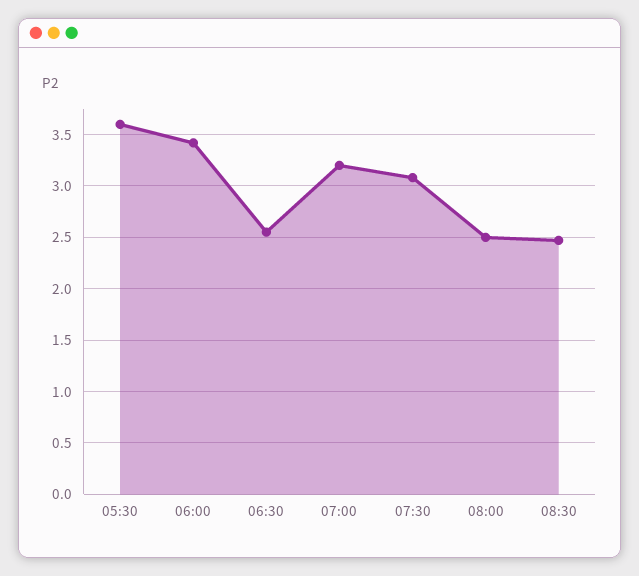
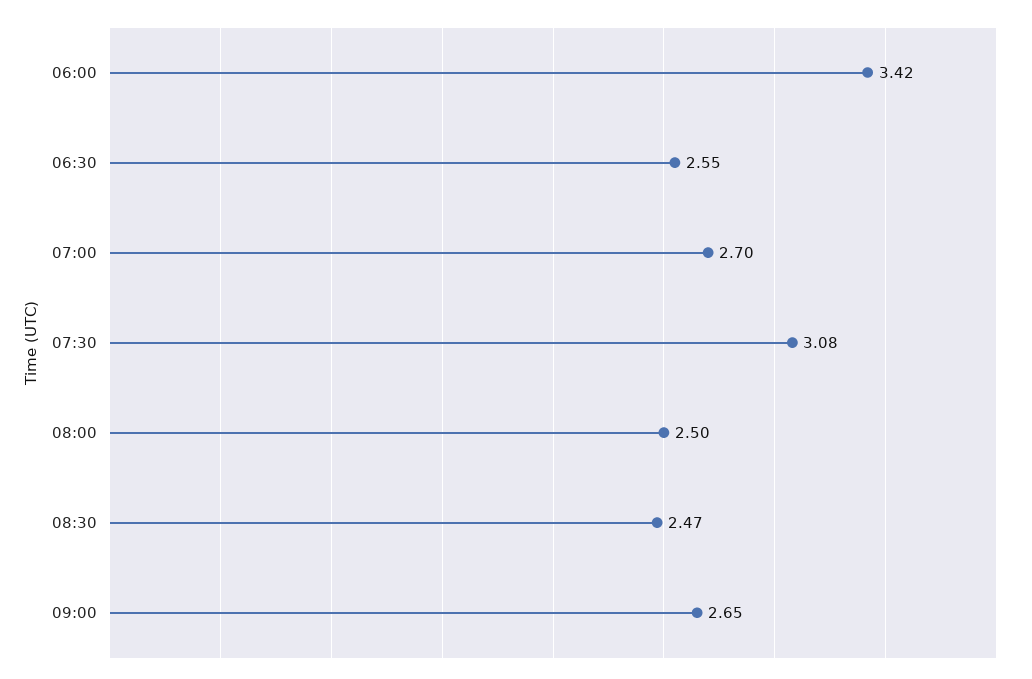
05:30: 3.6 -> none
07:00: 3.2 -> 2.7
09:00: none -> 2.65

